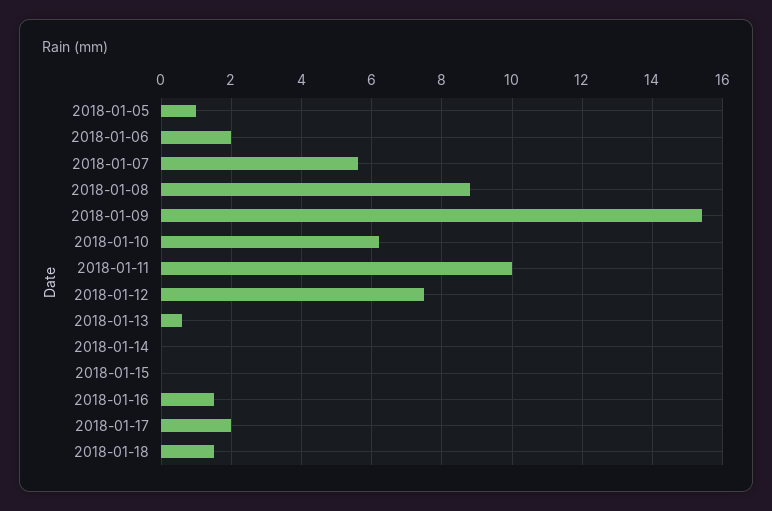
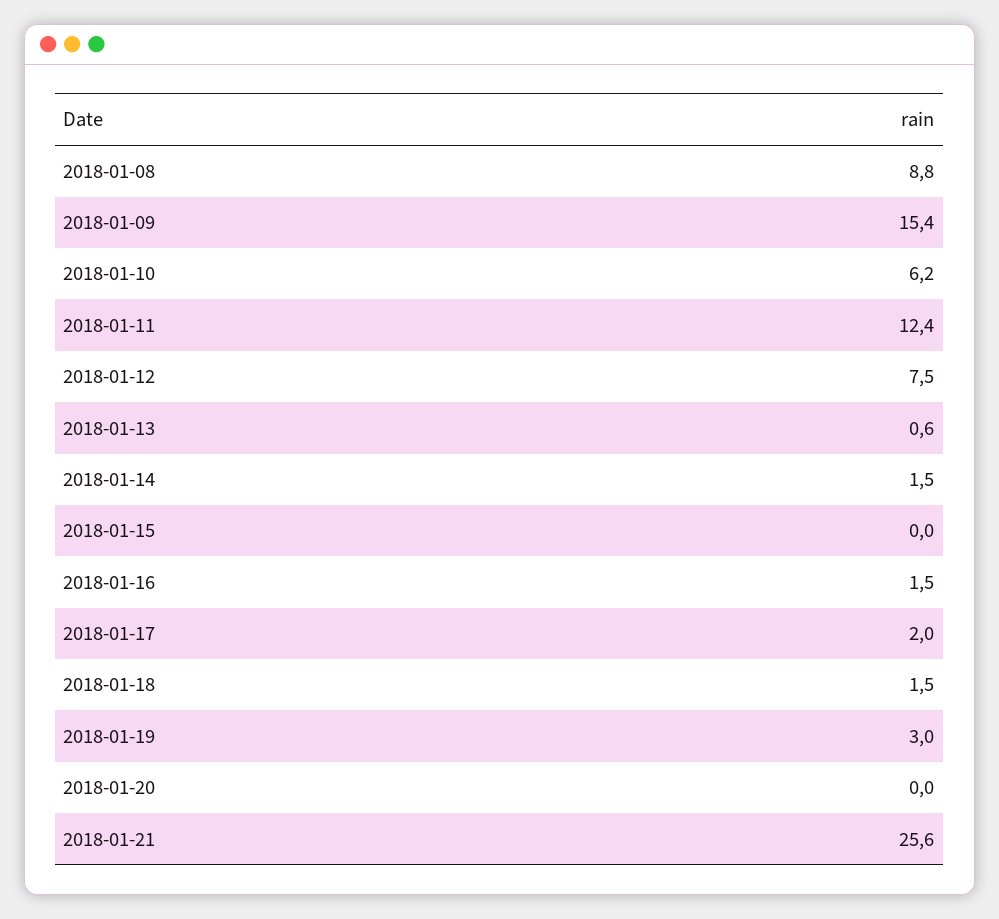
2018-01-05: 1 -> none
2018-01-06: 2 -> none
2018-01-07: 5.5 -> none
2018-01-11: 10 -> 12.4
2018-01-14: 0 -> 1.5
2018-01-19: none -> 3
2018-01-20: none -> 0
2018-01-21: none -> 25.6

